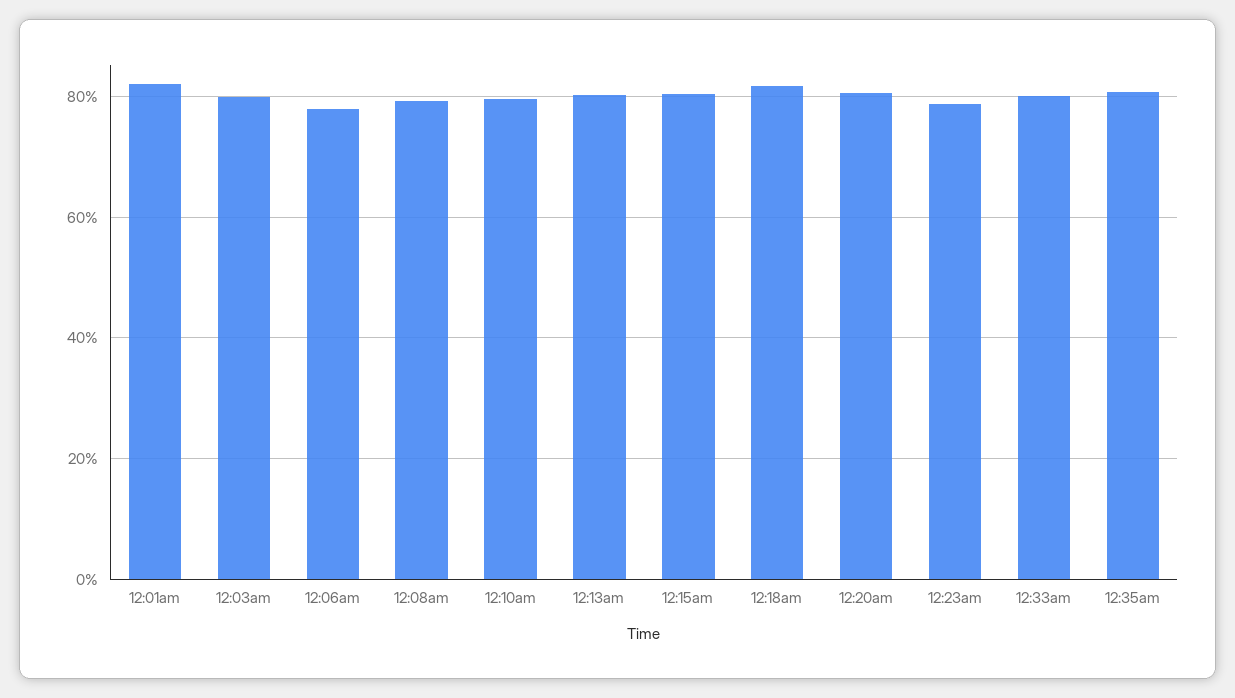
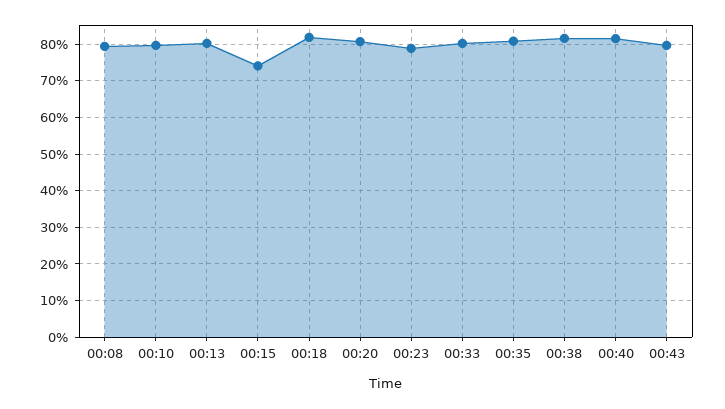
12:01am: 82 -> none
12:03am: 80 -> none
12:06am: 78 -> none
12:15am: 80 -> 74
00:38: none -> 82
00:40: none -> 82
00:43: none -> 80

